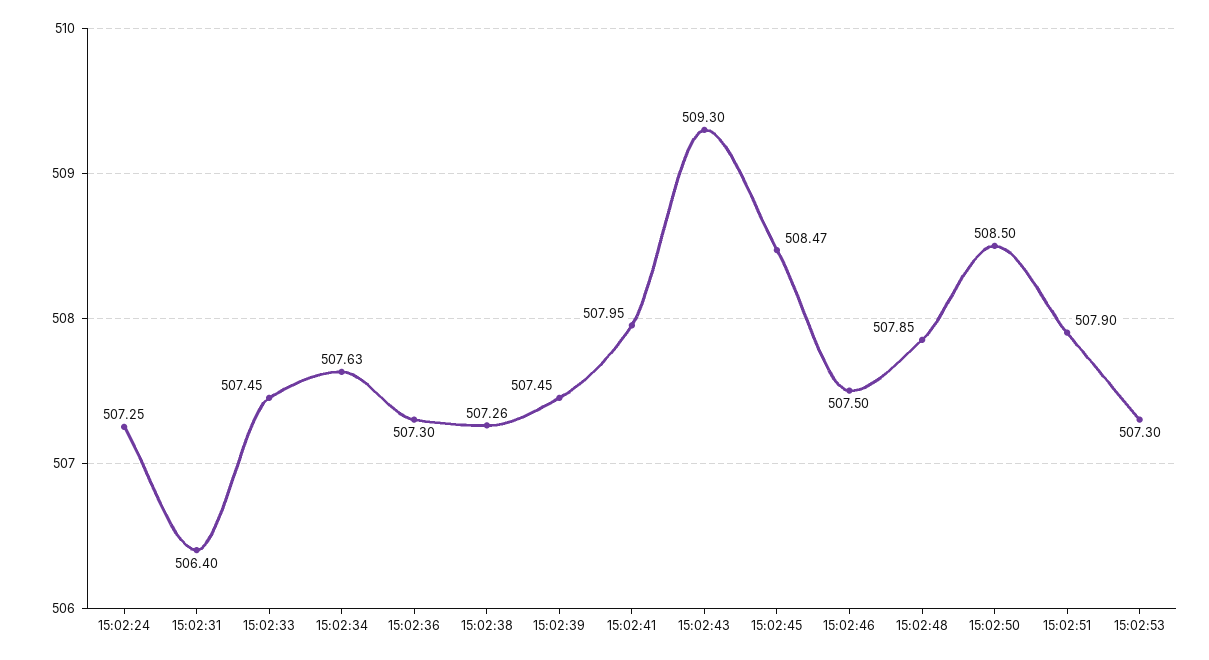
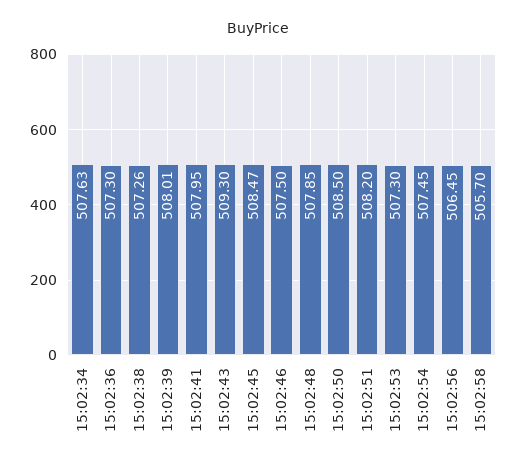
15:02:24: 507.25 -> none
15:02:31: 506.4 -> none
15:02:33: 507.45 -> none
15:02:39: 507.45 -> 508.01
15:02:51: 507.9 -> 508.2
15:02:54: none -> 507.45
15:02:56: none -> 506.45
15:02:58: none -> 505.7

